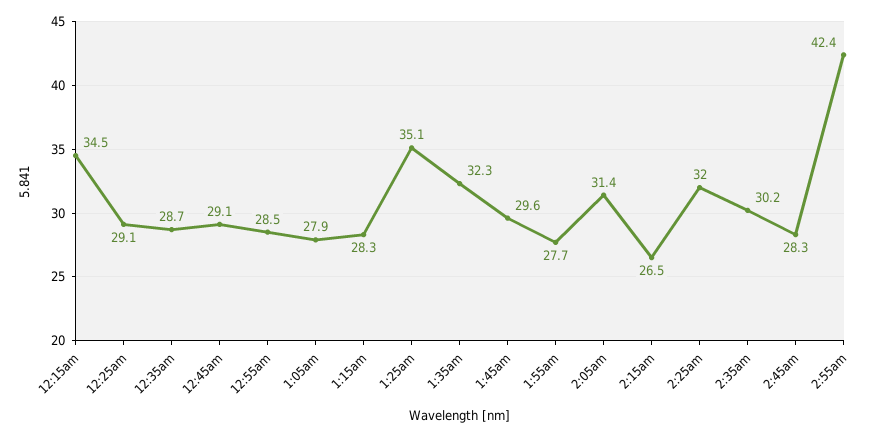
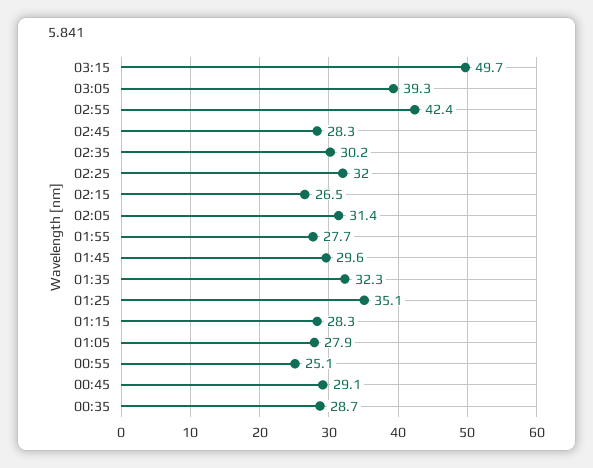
12:15am: 34.5 -> none
12:25am: 29.1 -> none
12:55am: 28.5 -> 25.1
03:15: none -> 49.7
03:05: none -> 39.3

